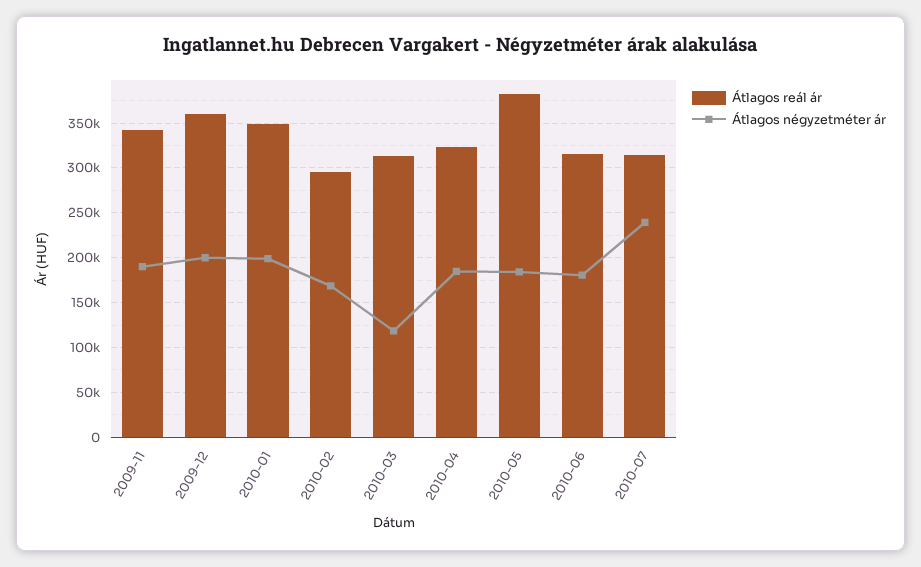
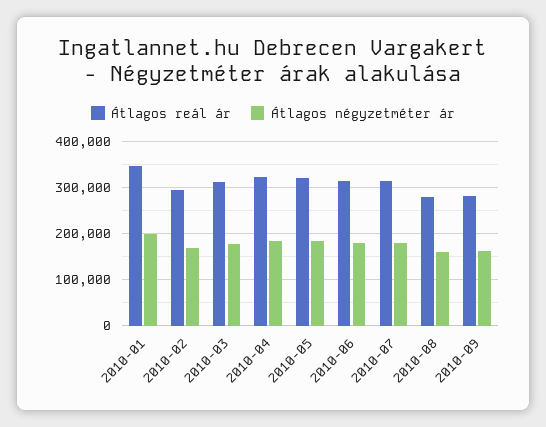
Átlagos reál ár, 2009-11: 340000 -> none
Átlagos négyzetméter ár, 2009-11: 190000 -> none
Átlagos reál ár, 2009-12: 360000 -> none
Átlagos négyzetméter ár, 2009-12: 200000 -> none
Átlagos négyzetméter ár, 2010-03: 120000 -> 180000
Átlagos reál ár, 2010-05: 380000 -> 320000
Átlagos négyzetméter ár, 2010-07: 240000 -> 180000
Átlagos reál ár, 2010-08: none -> 280000
Átlagos négyzetméter ár, 2010-08: none -> 160000
Átlagos reál ár, 2010-09: none -> 280000
Átlagos négyzetméter ár, 2010-09: none -> 160000

